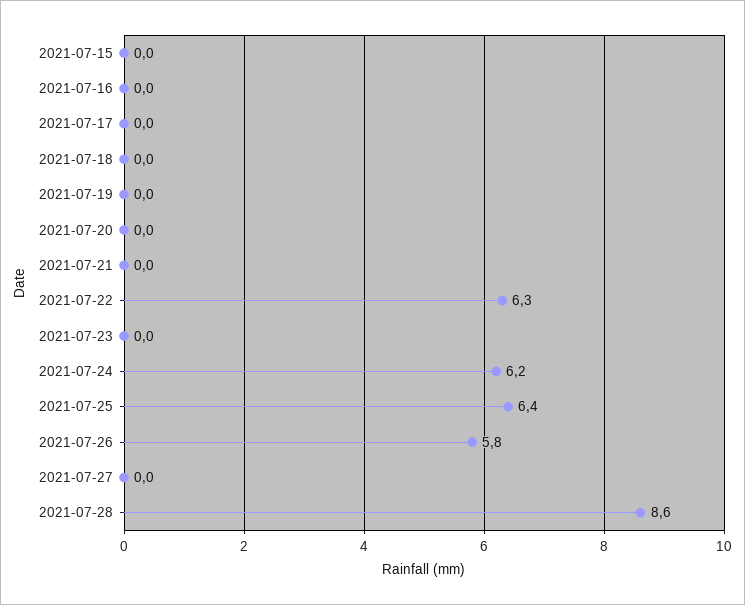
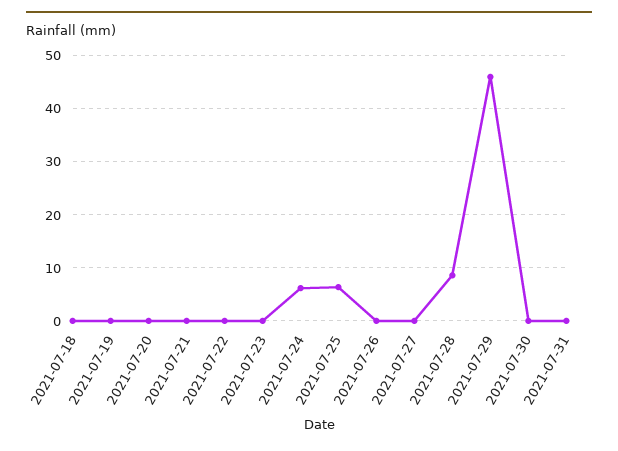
2021-07-15: 0 -> none
2021-07-16: 0 -> none
2021-07-17: 0 -> none
2021-07-22: 6.3 -> 0
2021-07-26: 5.8 -> 0
2021-07-29: none -> 46
2021-07-30: none -> 0
2021-07-31: none -> 0

